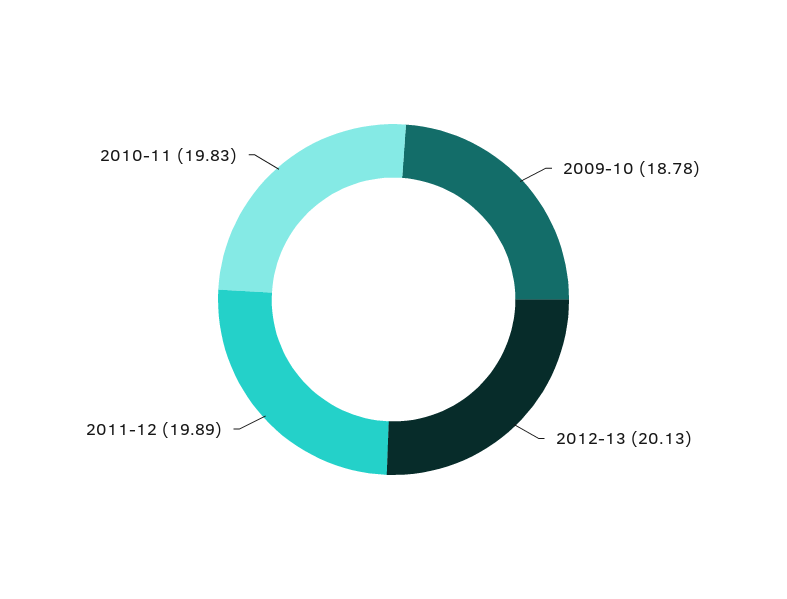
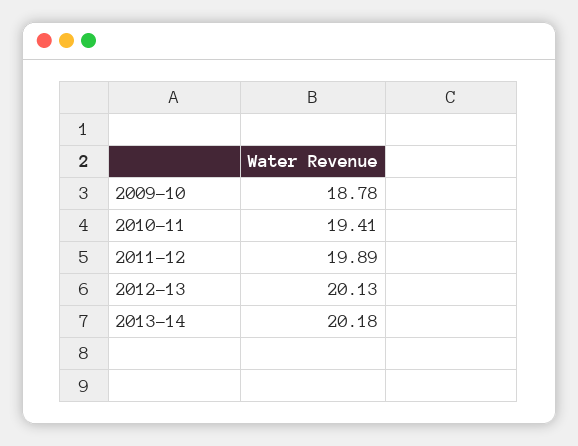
2010-11: 19.83 -> 19.41
2013-14: none -> 20.18

